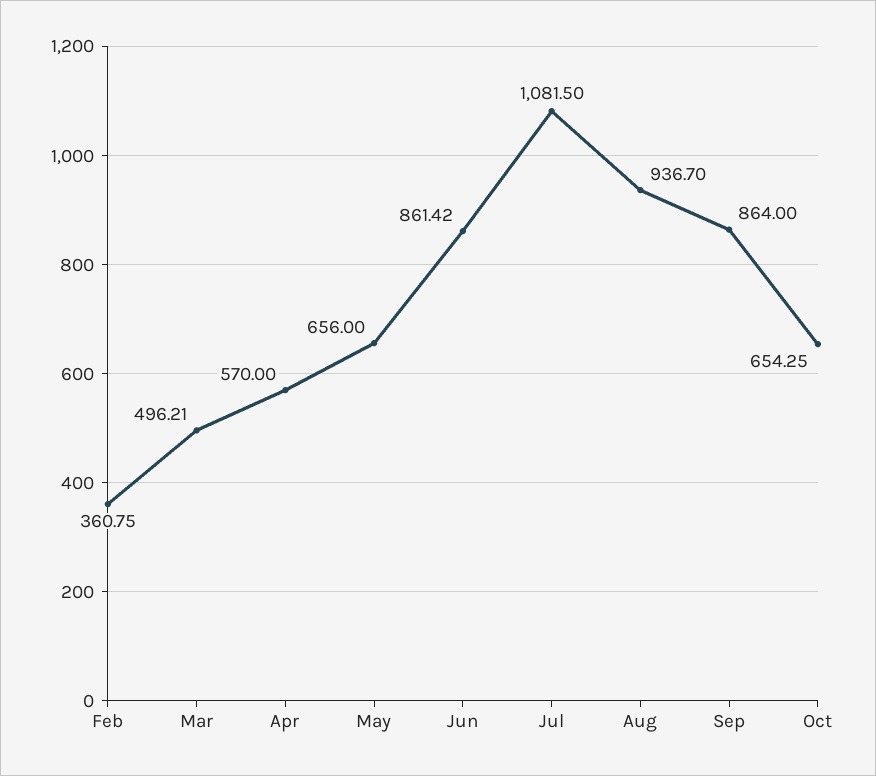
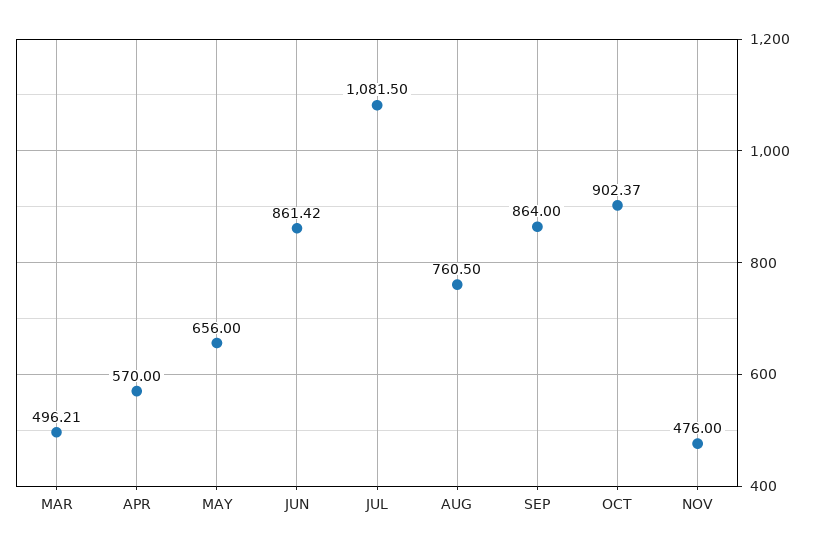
Feb: 360.75 -> none
Aug: 936.7 -> 760.5
Oct: 654.25 -> 902.37
NOV: none -> 476

